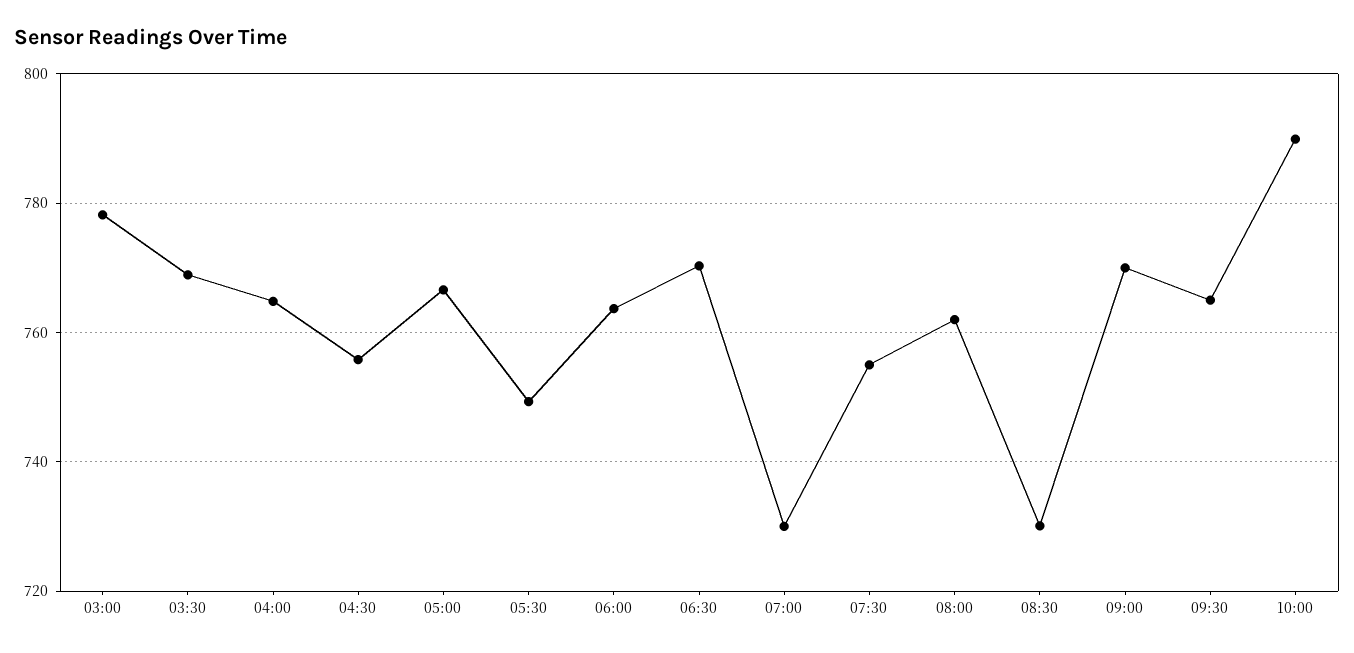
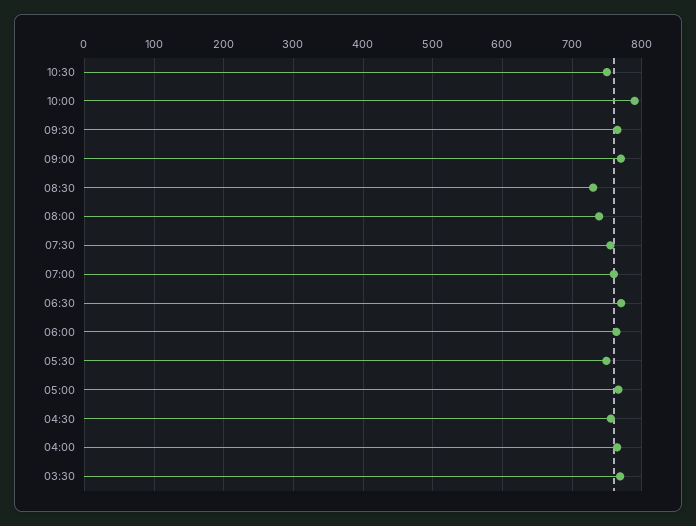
03:00: 778 -> none
07:00: 730 -> 760
08:00: 762 -> 740
10:30: none -> 750

